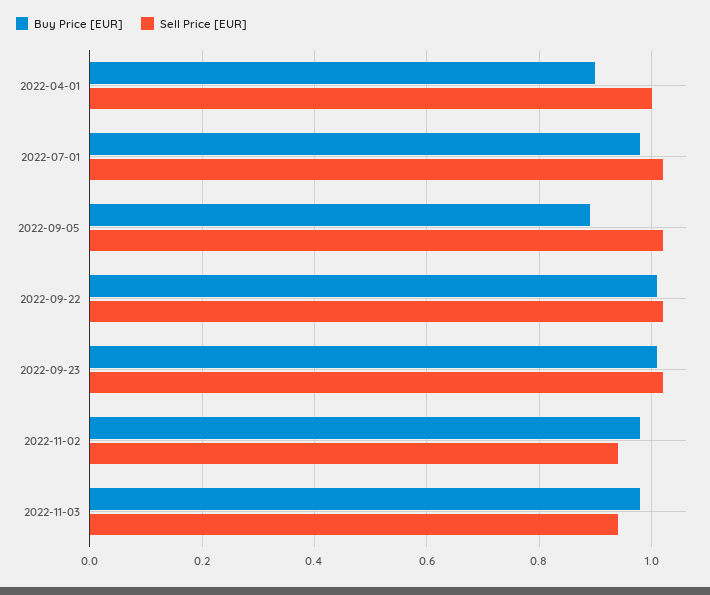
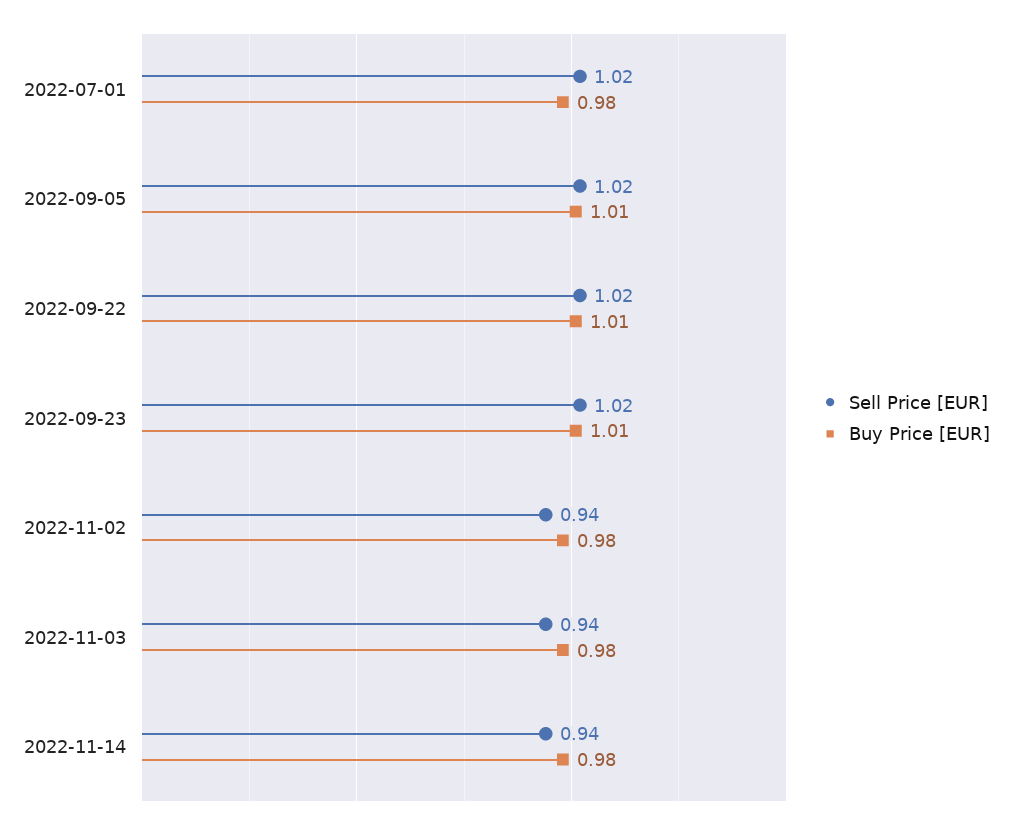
Buy Price [EUR], 2022-04-01: 0.9 -> none
Sell Price [EUR], 2022-04-01: 1 -> none
Buy Price [EUR], 2022-09-05: 0.9 -> 1.01
Sell Price [EUR], 2022-11-14: none -> 0.94
Buy Price [EUR], 2022-11-14: none -> 0.98

